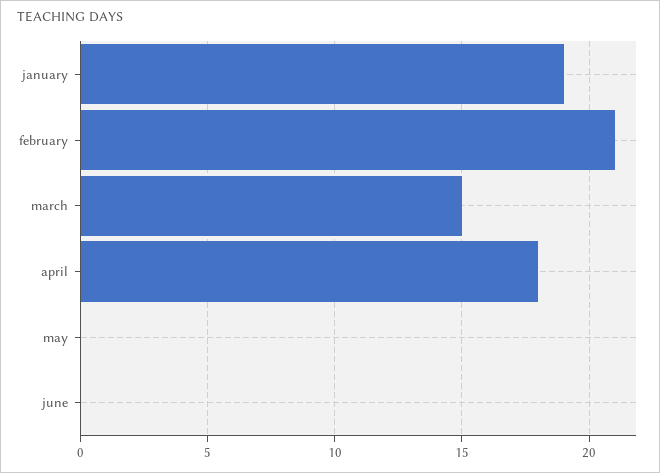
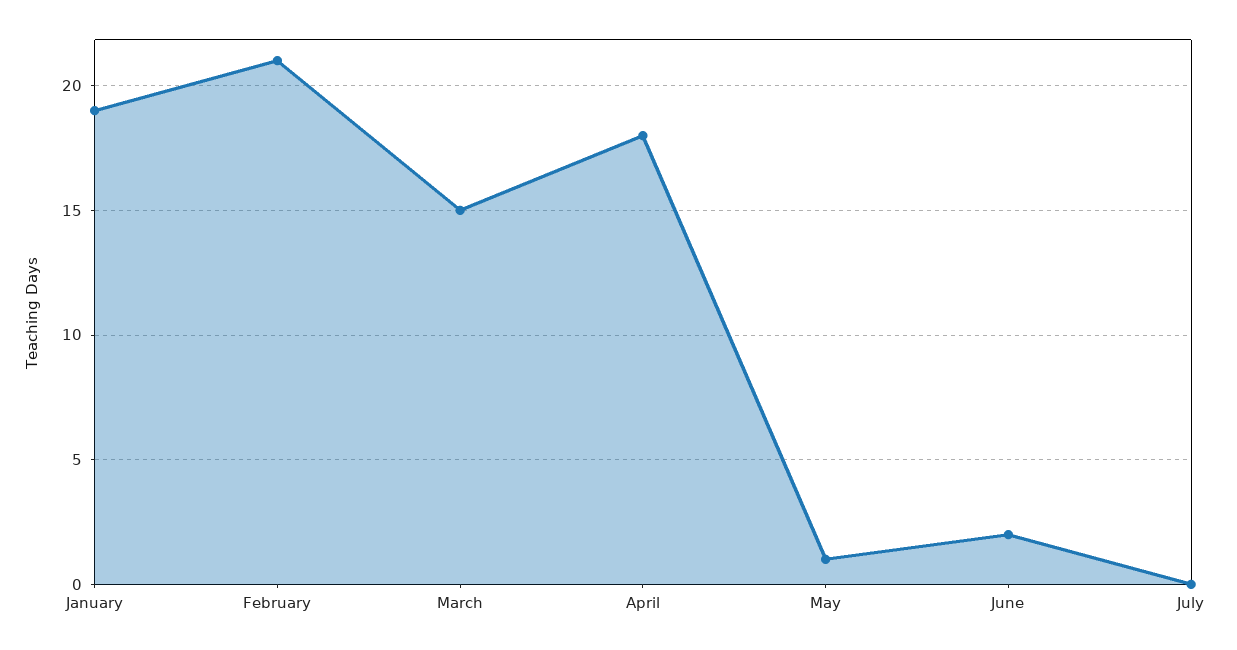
may: 0 -> 1
june: 0 -> 2
July: none -> 0

